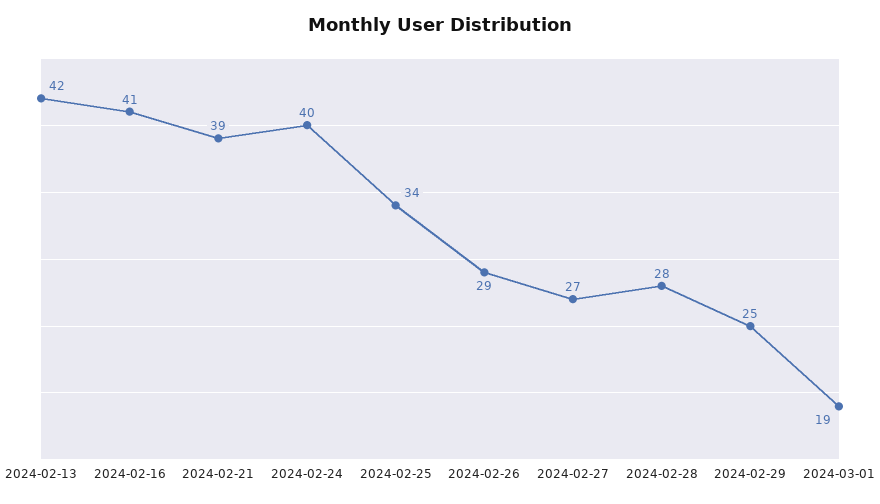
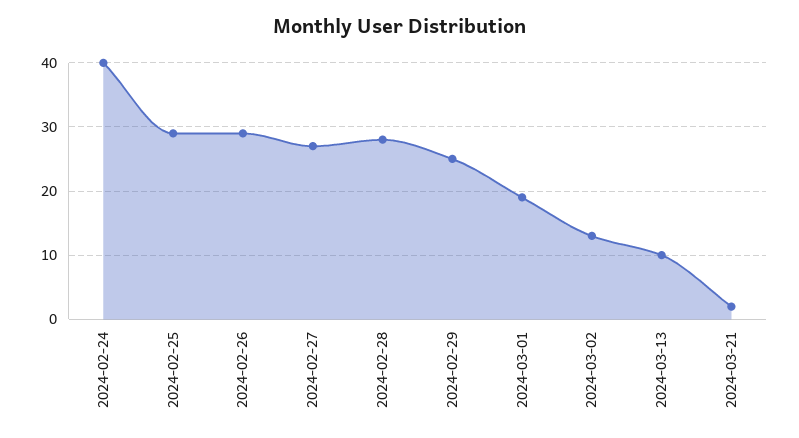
2024-02-13: 42 -> none
2024-02-16: 41 -> none
2024-02-21: 39 -> none
2024-02-25: 34 -> 29
2024-03-02: none -> 13
2024-03-13: none -> 10
2024-03-21: none -> 2

